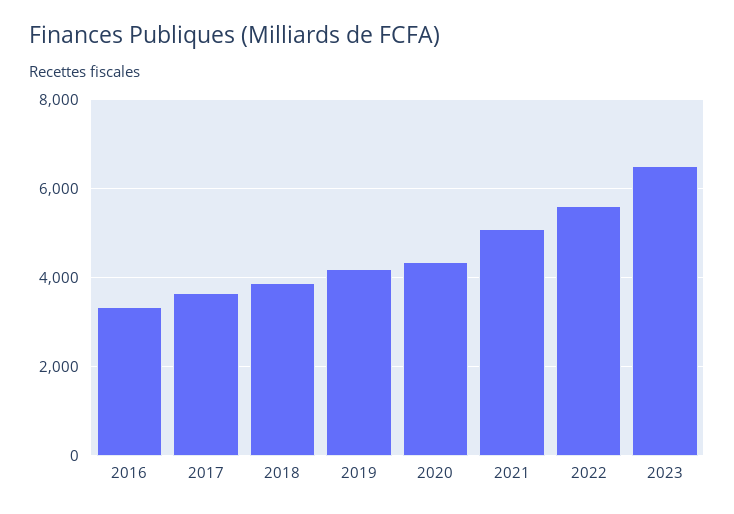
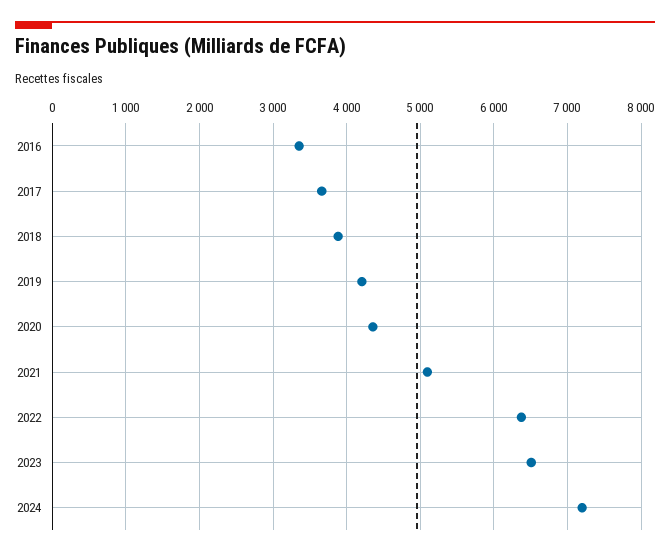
2022: 5600 -> 6400
2024: none -> 7200

